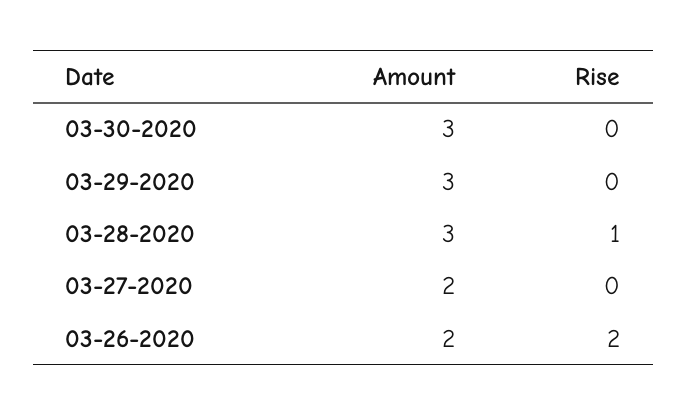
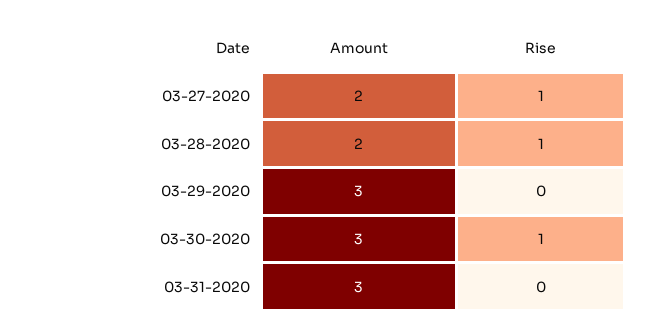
Rise, 03-30-2020: 0 -> 1
Amount, 03-28-2020: 3 -> 2
Rise, 03-27-2020: 0 -> 1
Amount, 03-26-2020: 2 -> none
Rise, 03-26-2020: 2 -> none
Amount, 03-31-2020: none -> 3
Rise, 03-31-2020: none -> 0

